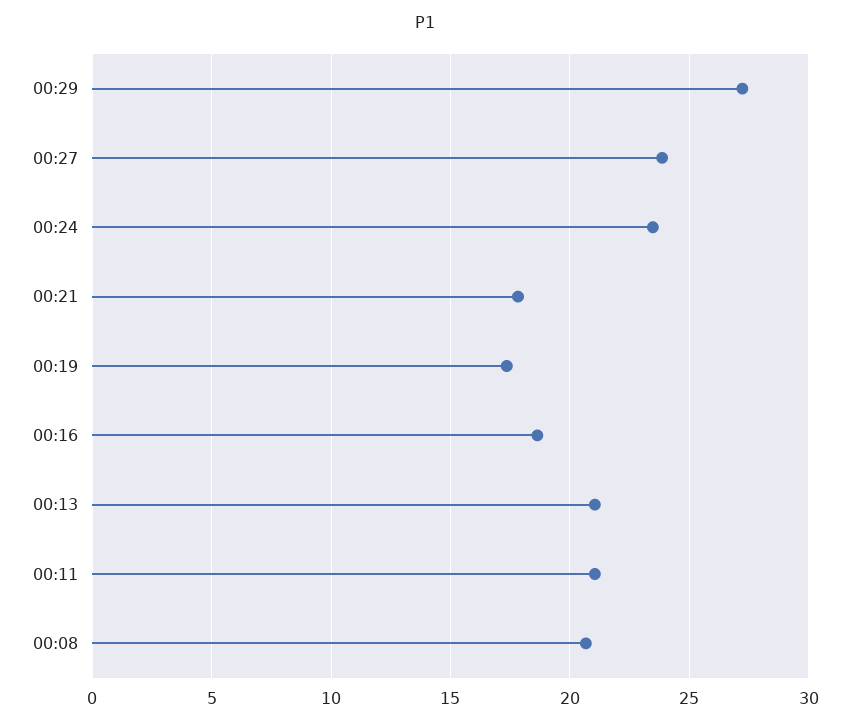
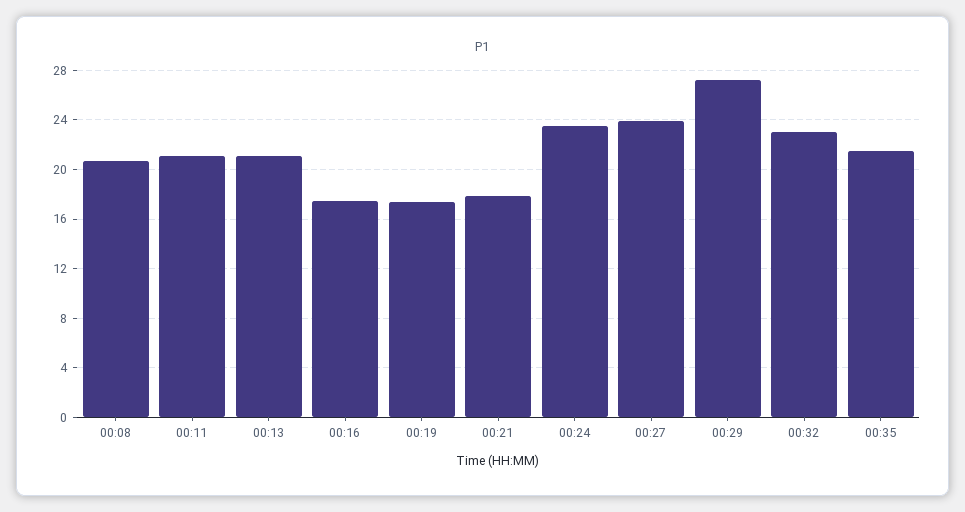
00:16: 18.5 -> 17.5
00:32: none -> 23
00:35: none -> 21.5

